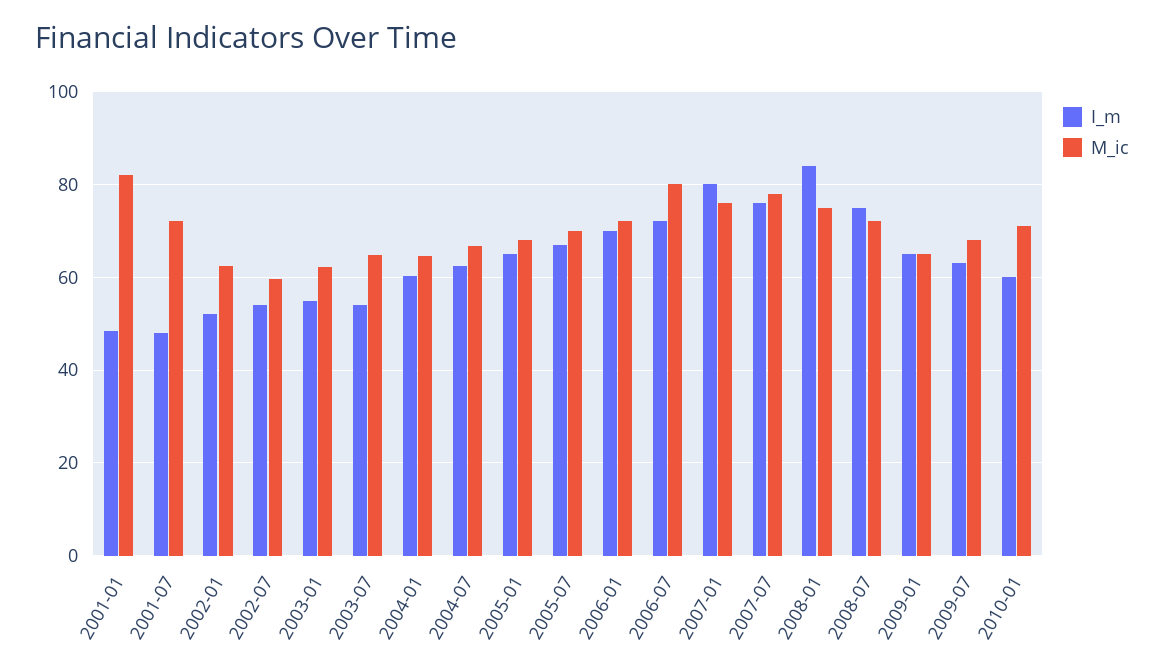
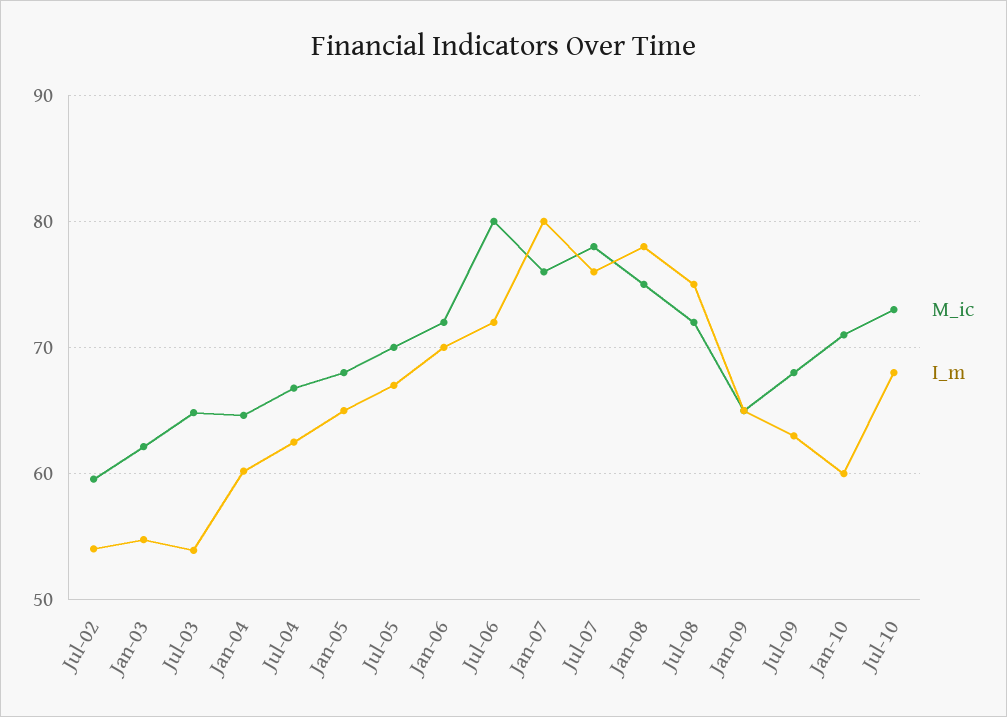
I_m, 2001-01: 48 -> none
M_ic, 2001-01: 82 -> none
I_m, 2001-07: 48 -> none
M_ic, 2001-07: 72 -> none
I_m, 2002-01: 52 -> none
M_ic, 2002-01: 62 -> none
I_m, 2008-01: 84 -> 78
M_ic, Jul-10: none -> 73
I_m, Jul-10: none -> 68

